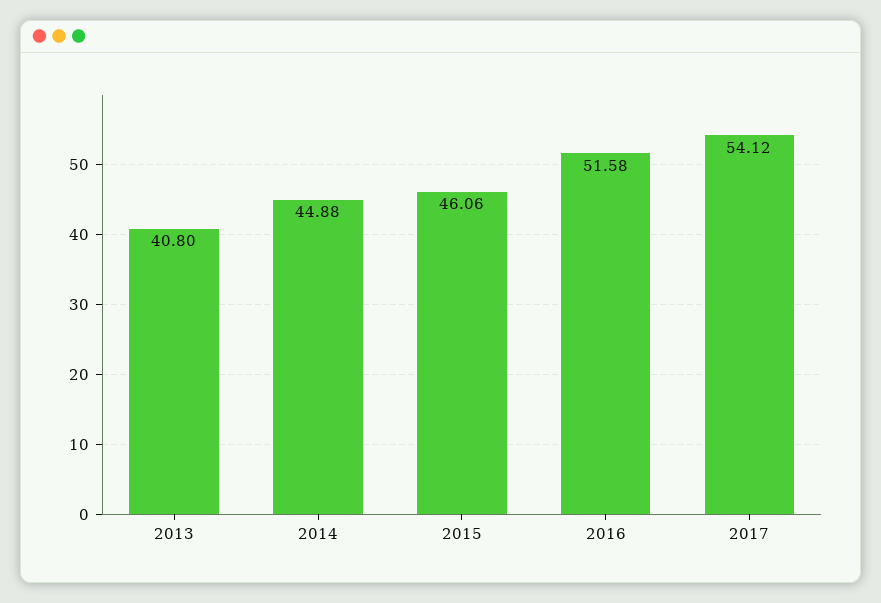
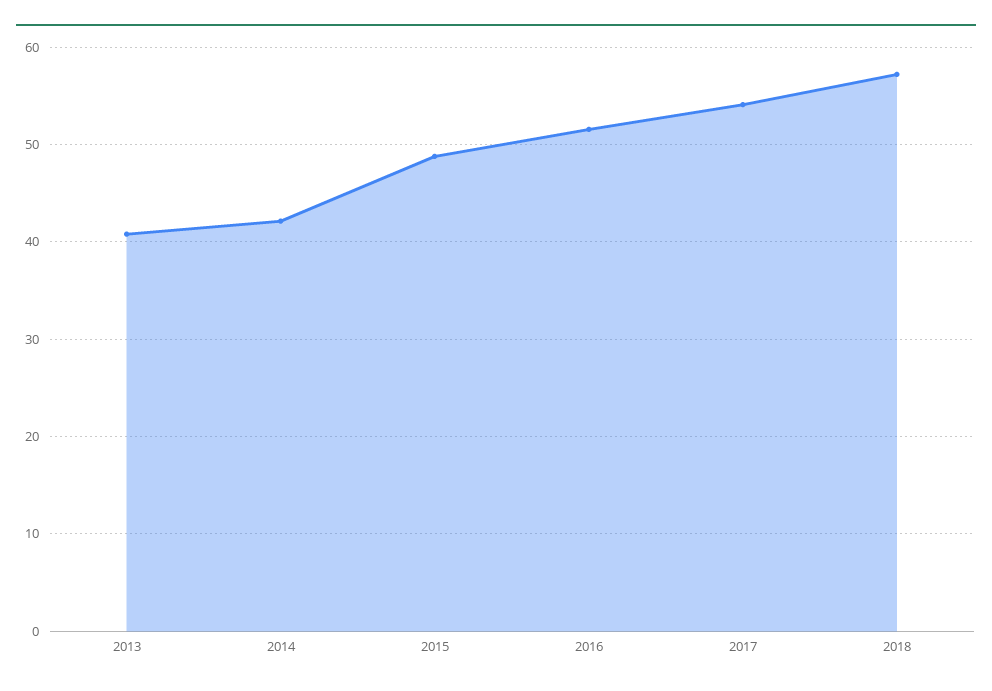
2014: 44.88 -> 42
2015: 46.06 -> 49
2018: none -> 57

